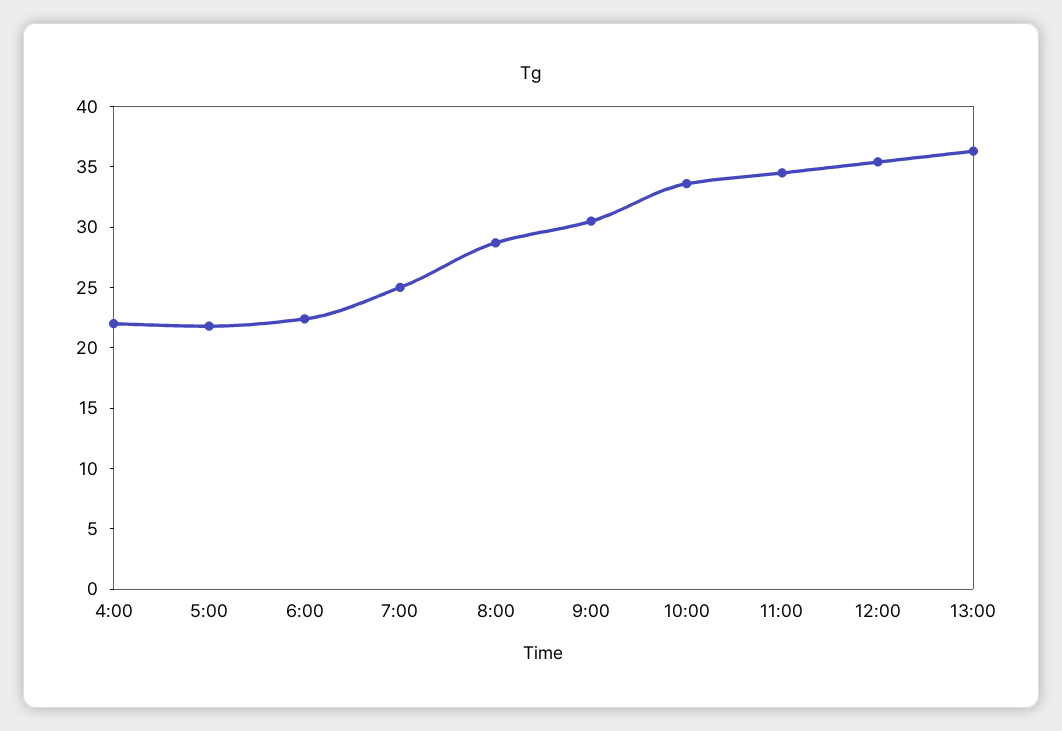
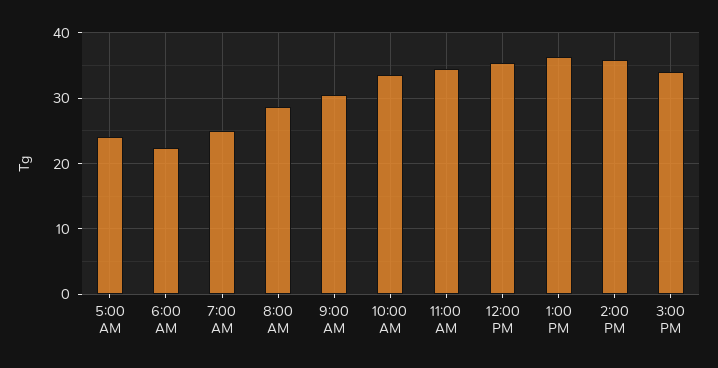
4:00: 22 -> none
5:00: 22 -> 24
2:00 PM: none -> 36
3:00 PM: none -> 34

